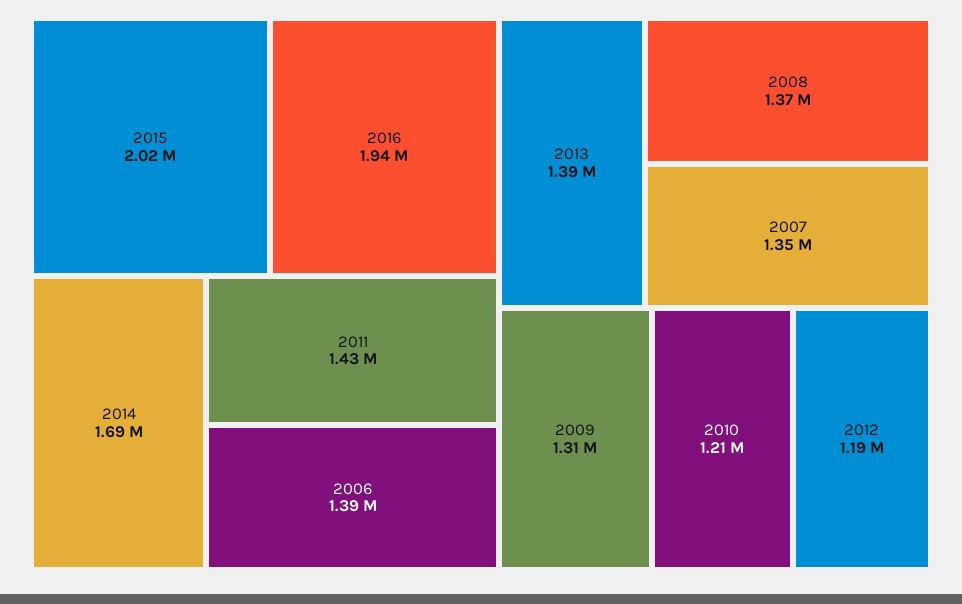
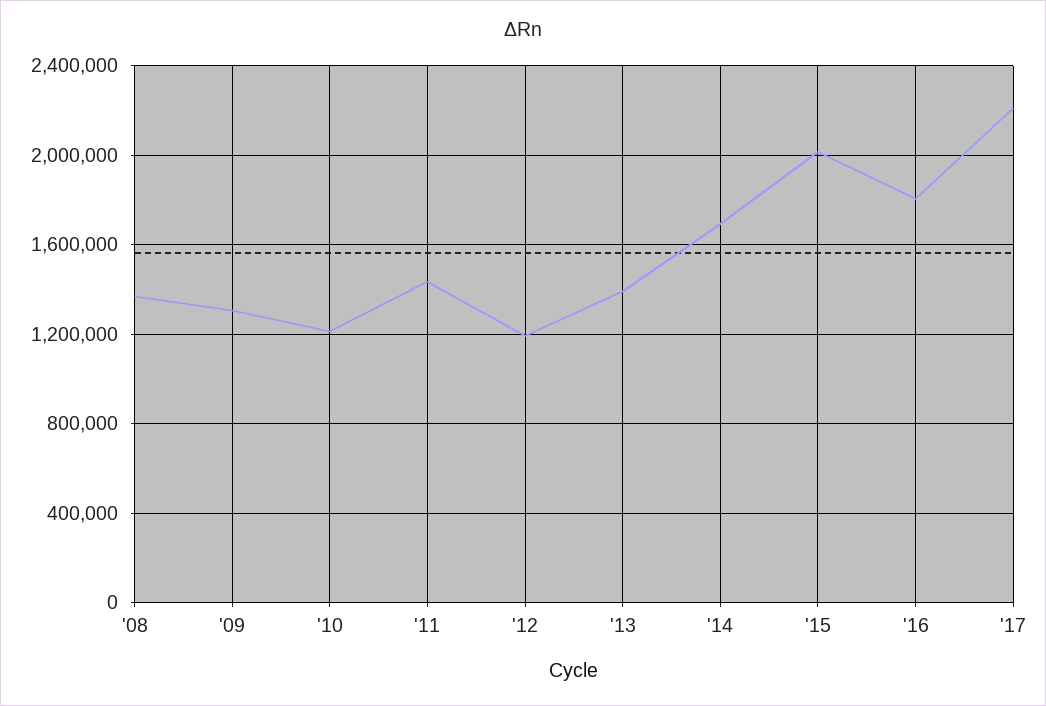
2016: 1940000 -> 1800000
2006: 1390000 -> none
2007: 1350000 -> none
'17: none -> 2200000

